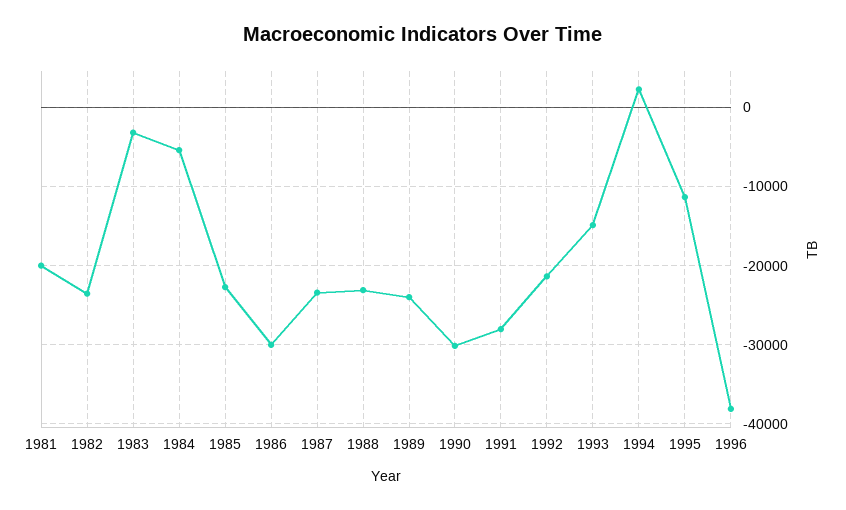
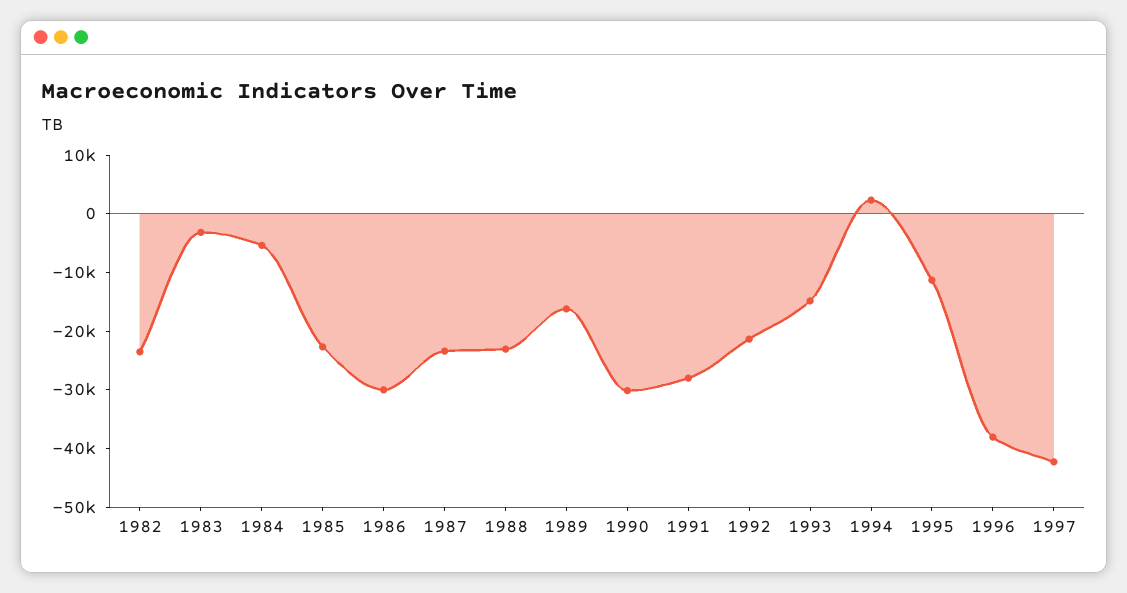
1981: -20000 -> none
1989: -24000 -> -16000
1997: none -> -42000

